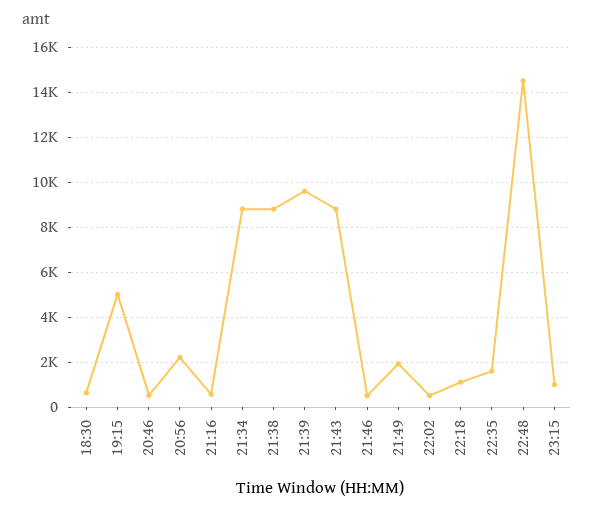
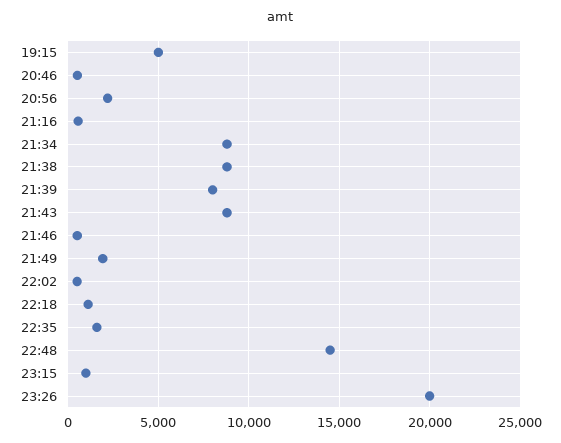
18:30: 500 -> none
21:39: 9500 -> 8000
23:26: none -> 20000

